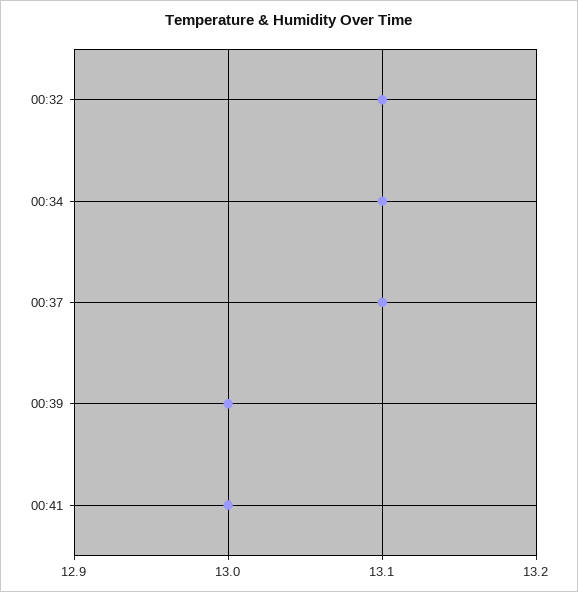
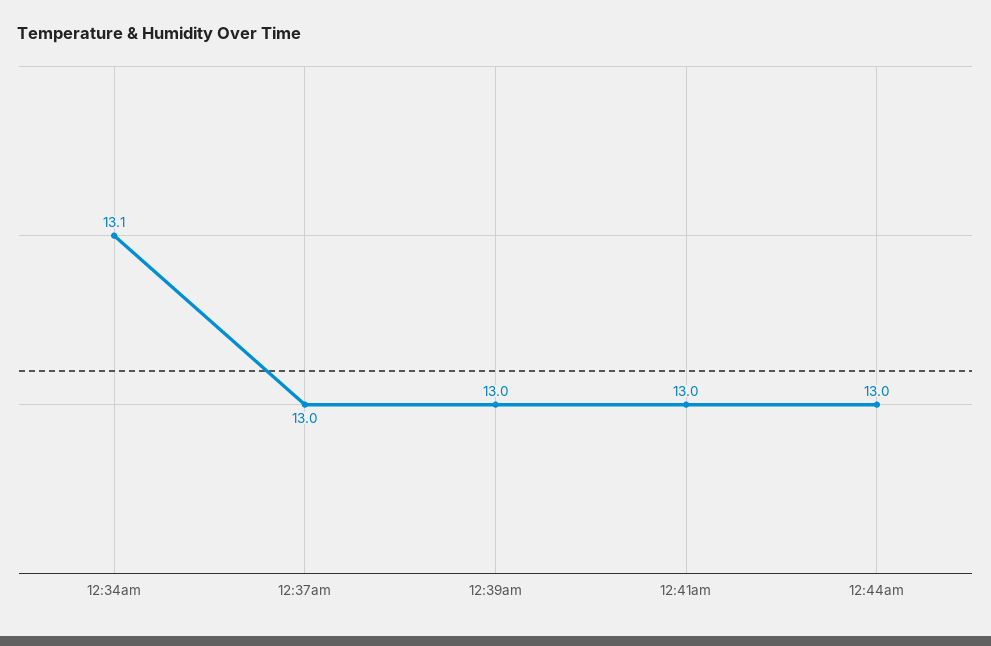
00:32: 13.1 -> none
00:37: 13.1 -> 13
12:44am: none -> 13

